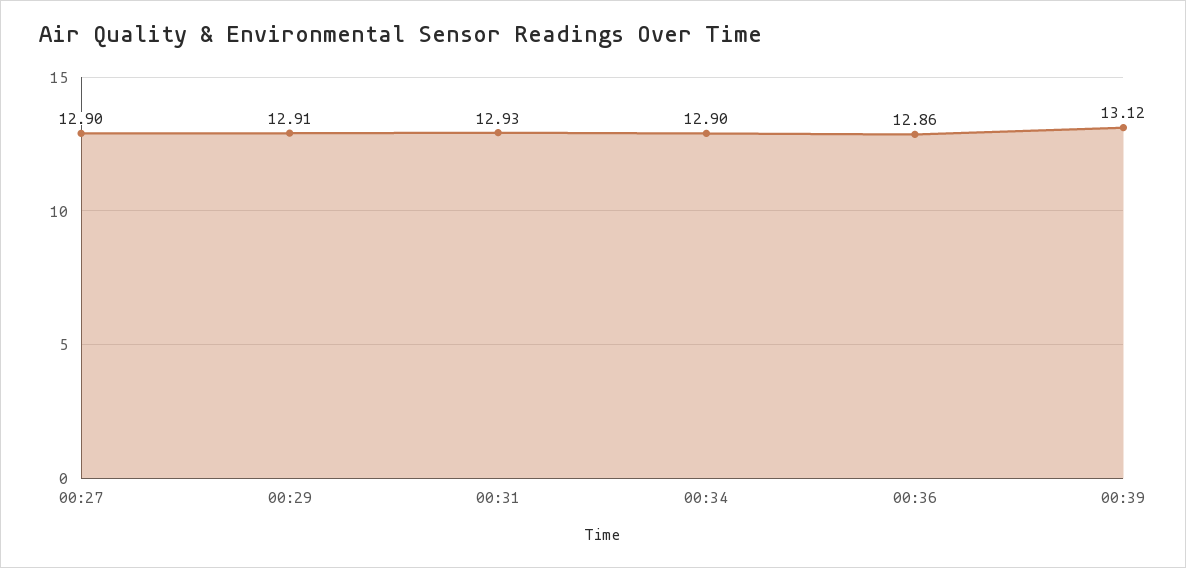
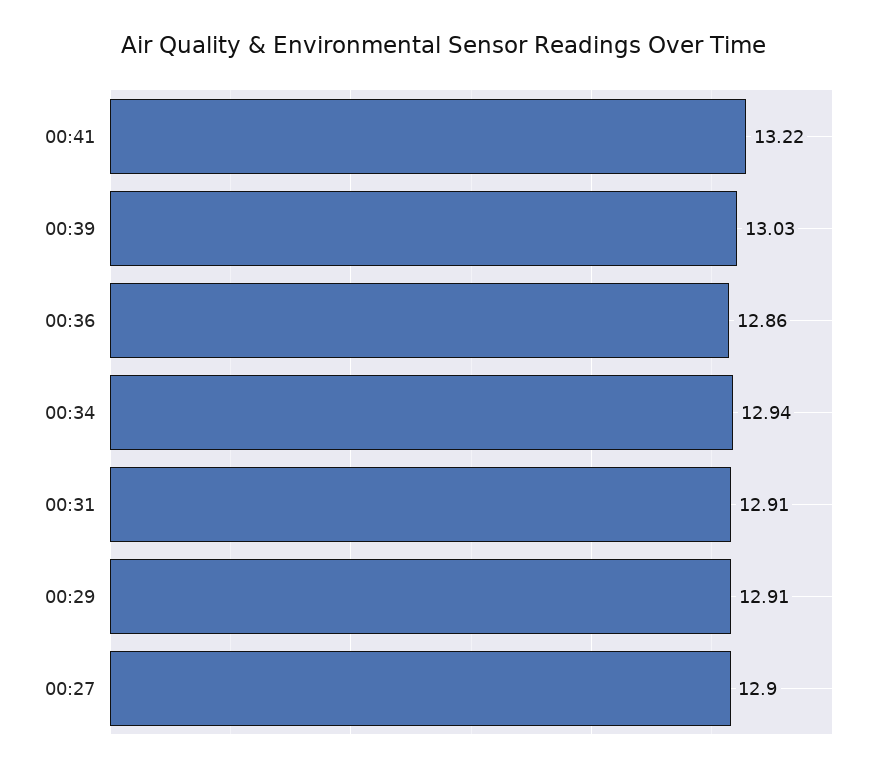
00:31: 12.93 -> 12.91
00:34: 12.9 -> 12.94
00:39: 13.12 -> 13.03
00:41: none -> 13.22

